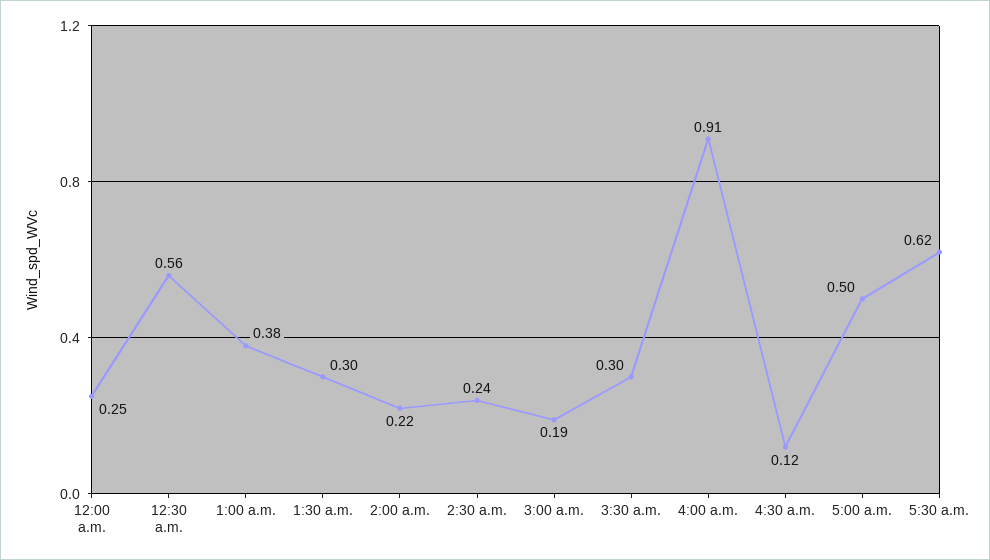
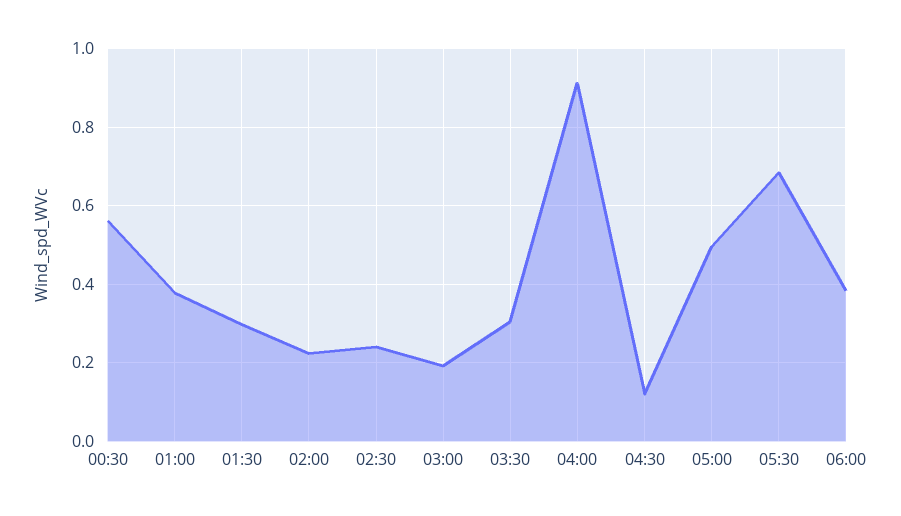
12:00 a.m.: 0.25 -> none
5:30 a.m.: 0.62 -> 0.68
06:00: none -> 0.38

